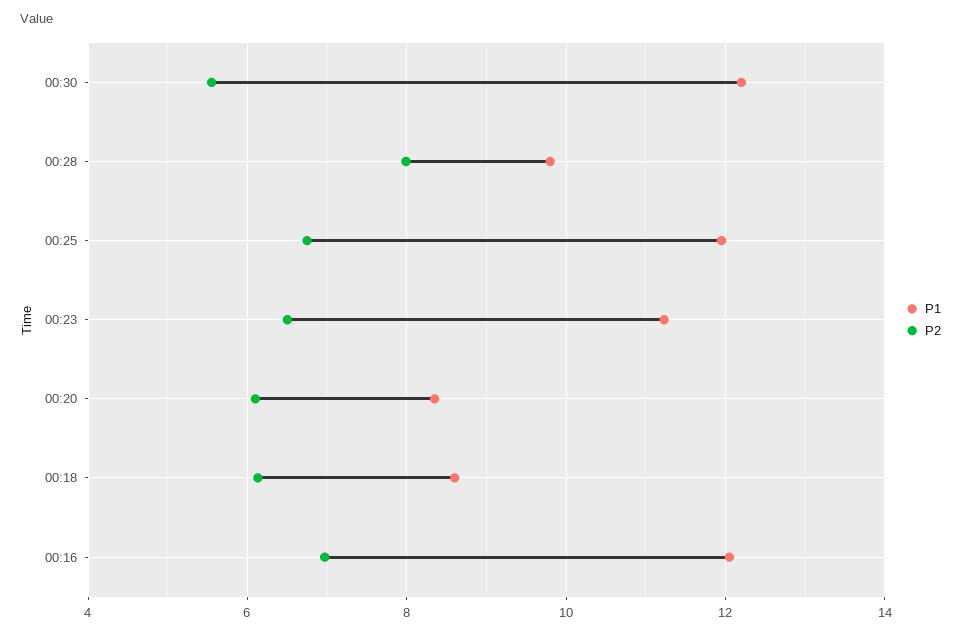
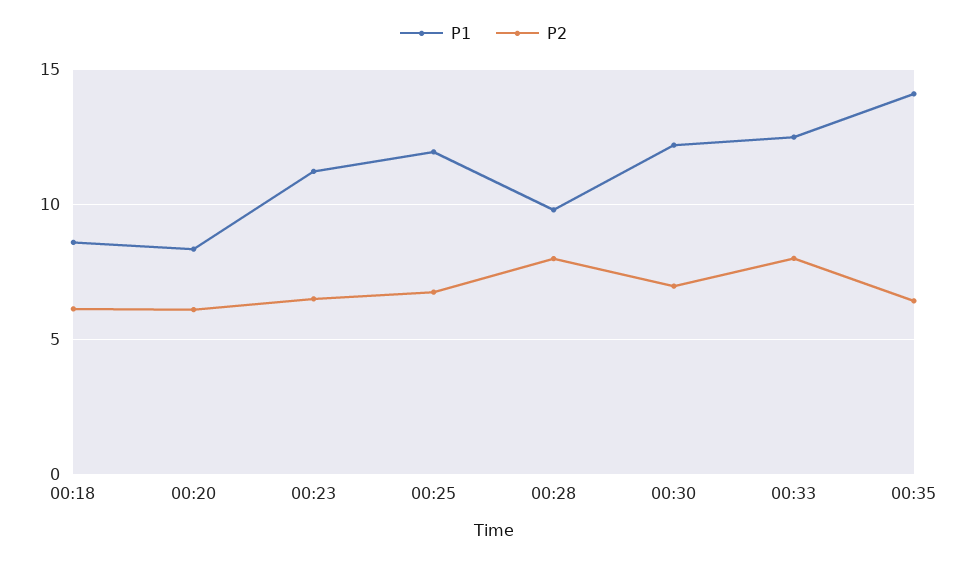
P2, 00:30: 5.6 -> 7
P1, 00:16: 12 -> none
P2, 00:16: 7 -> none
P1, 00:33: none -> 12.5
P2, 00:33: none -> 8
P1, 00:35: none -> 14
P2, 00:35: none -> 6.5

